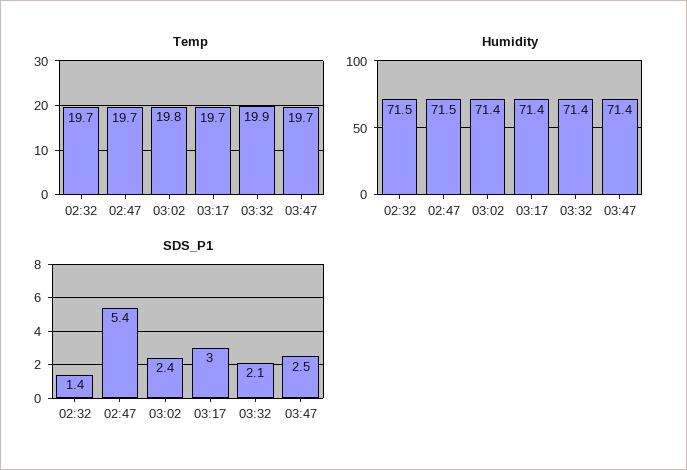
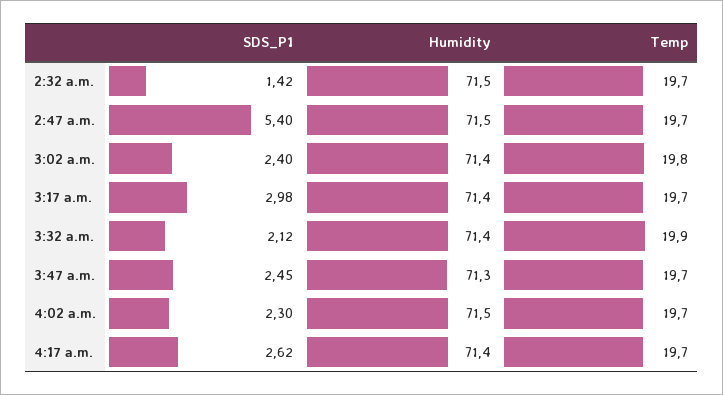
Humidity, 03:47: 71.4 -> 71.3
SDS_P1, 4:02 a.m.: none -> 2.3
Humidity, 4:02 a.m.: none -> 71.5
Temp, 4:02 a.m.: none -> 19.7
SDS_P1, 4:17 a.m.: none -> 2.62
Humidity, 4:17 a.m.: none -> 71.4
Temp, 4:17 a.m.: none -> 19.7

